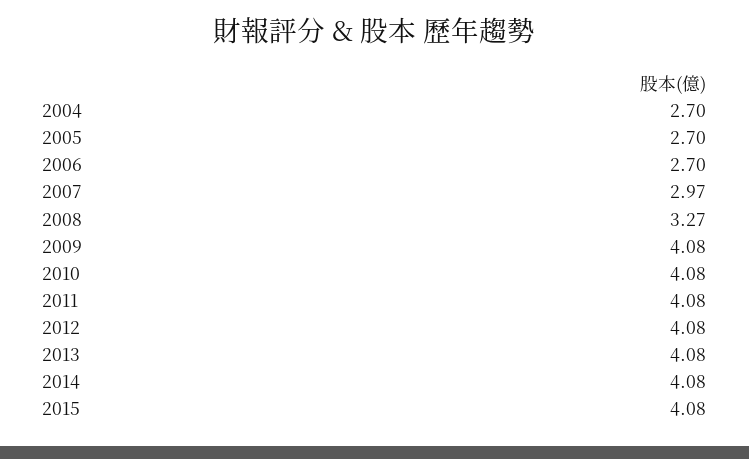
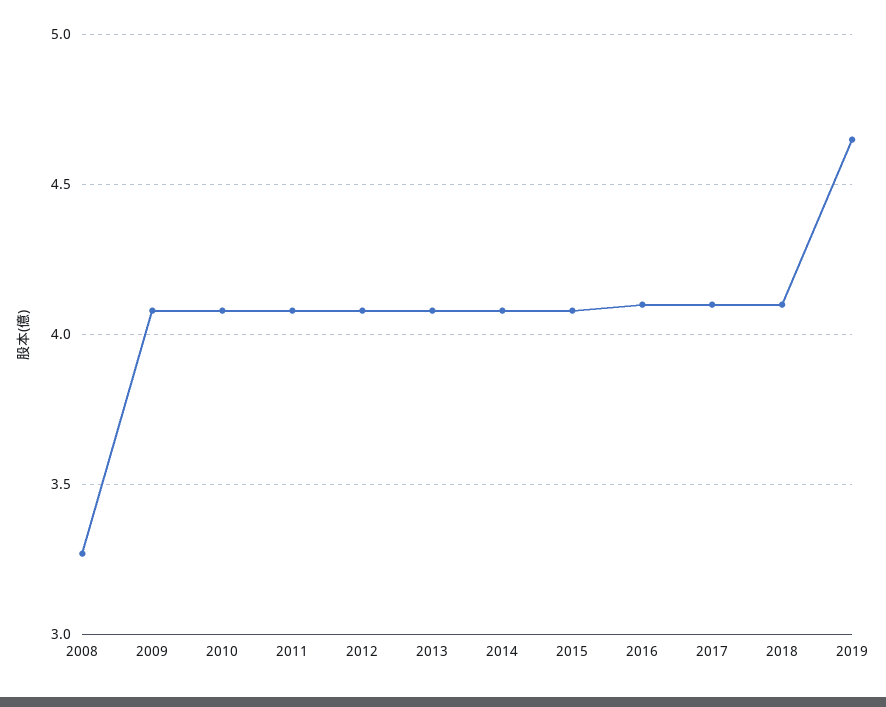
2004: 2.7 -> none
2005: 2.7 -> none
2006: 2.7 -> none
2007: 2.97 -> none
2016: none -> 4.1
2017: none -> 4.1
2018: none -> 4.1
2019: none -> 4.65

